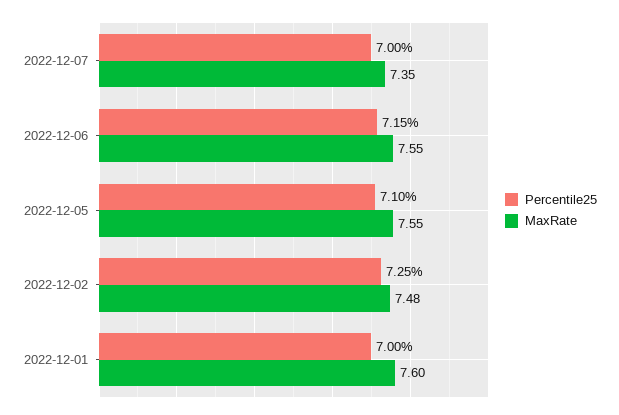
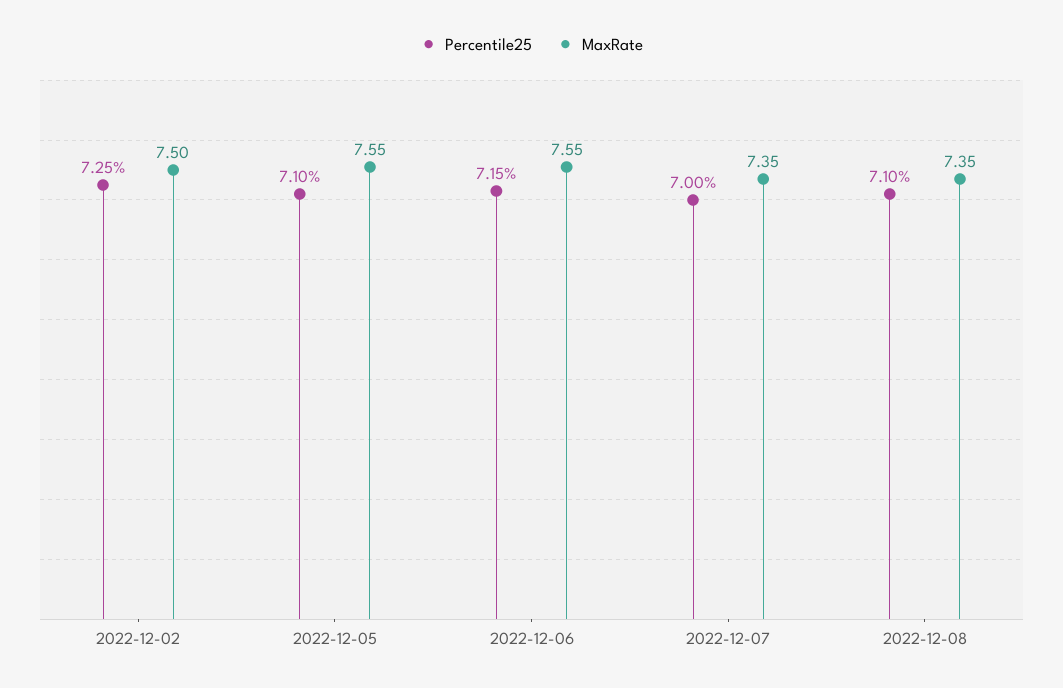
MaxRate, 2022-12-02: 7.48 -> 7.5
Percentile25, 2022-12-01: 7 -> none
MaxRate, 2022-12-01: 7.6 -> none
Percentile25, 2022-12-08: none -> 7.1
MaxRate, 2022-12-08: none -> 7.35

